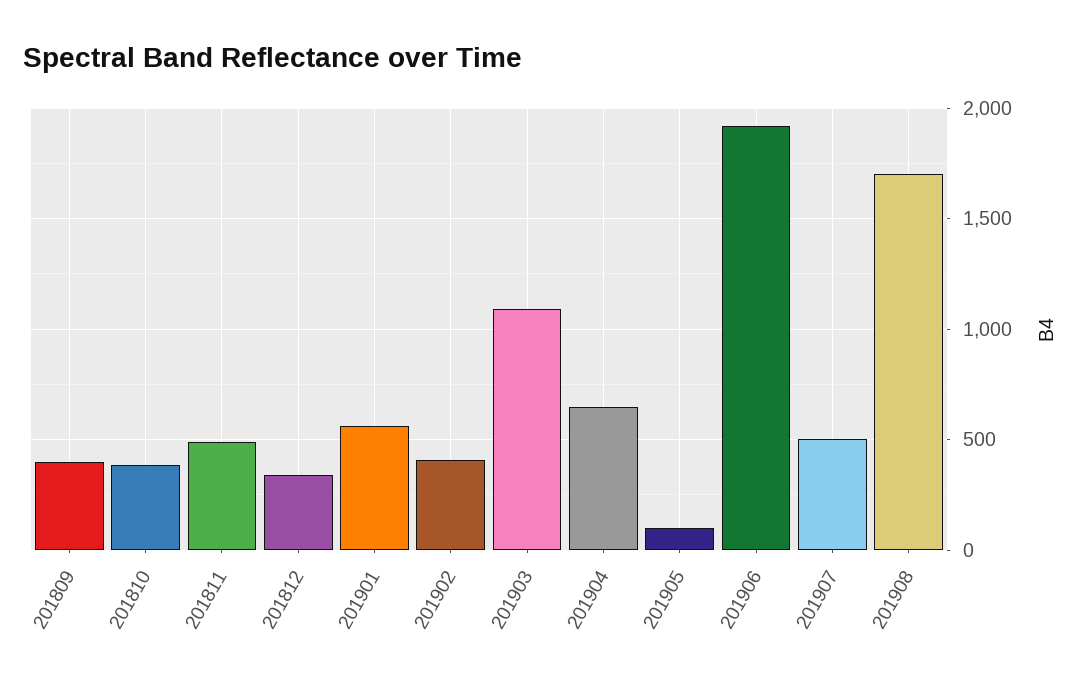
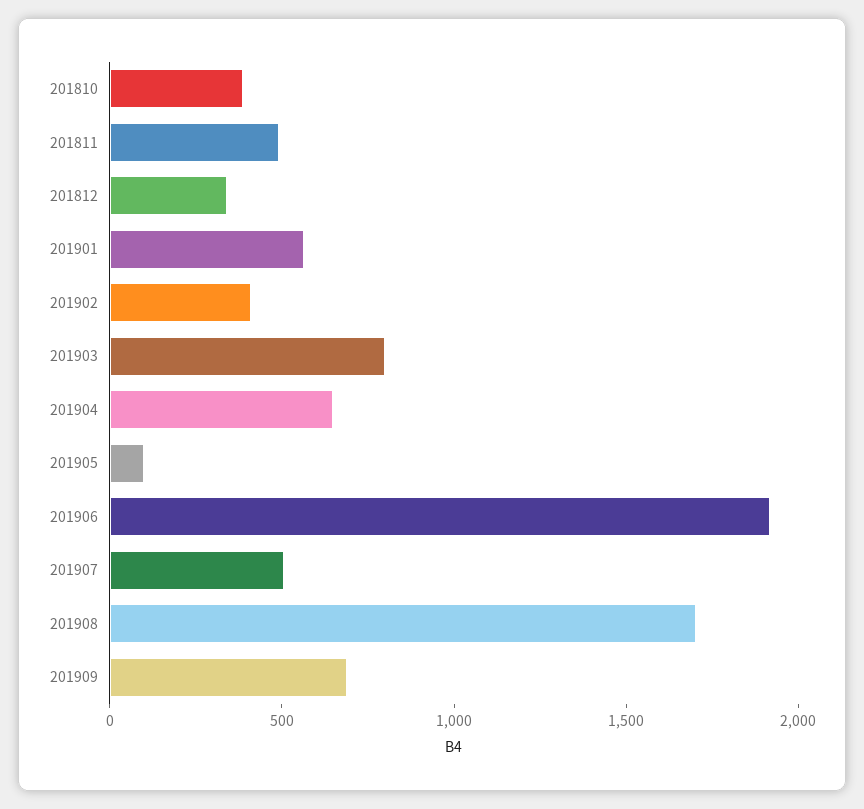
201809: 400 -> none
201903: 1100 -> 800
201909: none -> 700

